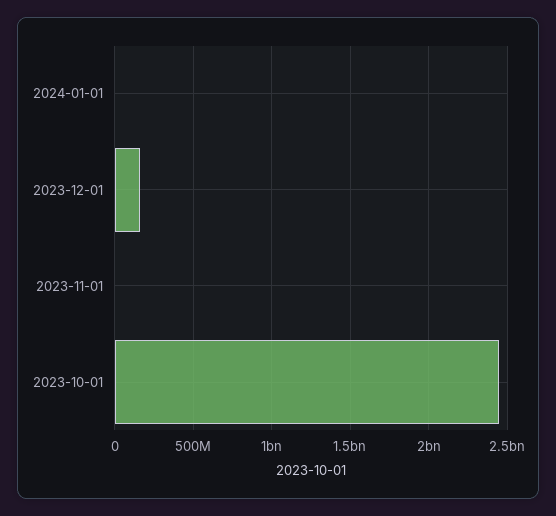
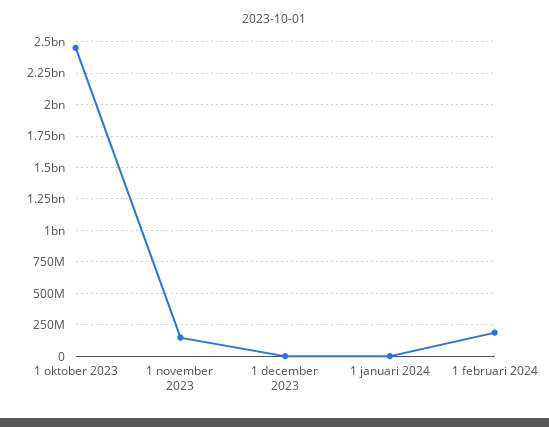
2023-12-01: 150000000 -> 0
2023-11-01: 0 -> 150000000
1 februari 2024: none -> 200000000

